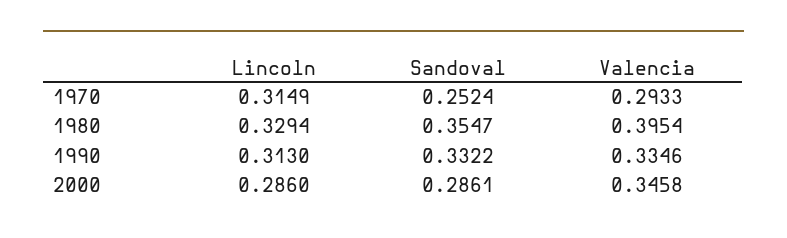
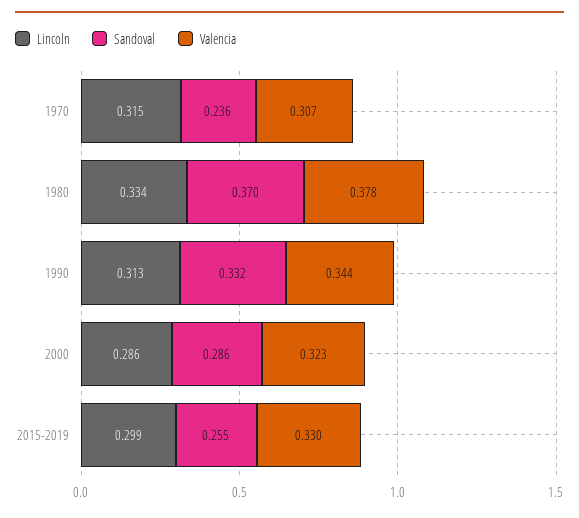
Sandoval, 1970: 0.2524 -> 0.236
Valencia, 1970: 0.2933 -> 0.307
Lincoln, 1980: 0.3294 -> 0.334
Sandoval, 1980: 0.3547 -> 0.37
Valencia, 1980: 0.3954 -> 0.378
Valencia, 1990: 0.3346 -> 0.344
Valencia, 2000: 0.3458 -> 0.323
Lincoln, 2015-2019: none -> 0.299
Sandoval, 2015-2019: none -> 0.255
Valencia, 2015-2019: none -> 0.33

